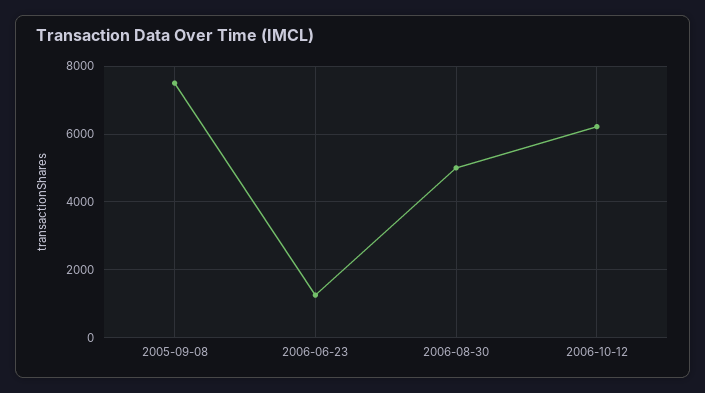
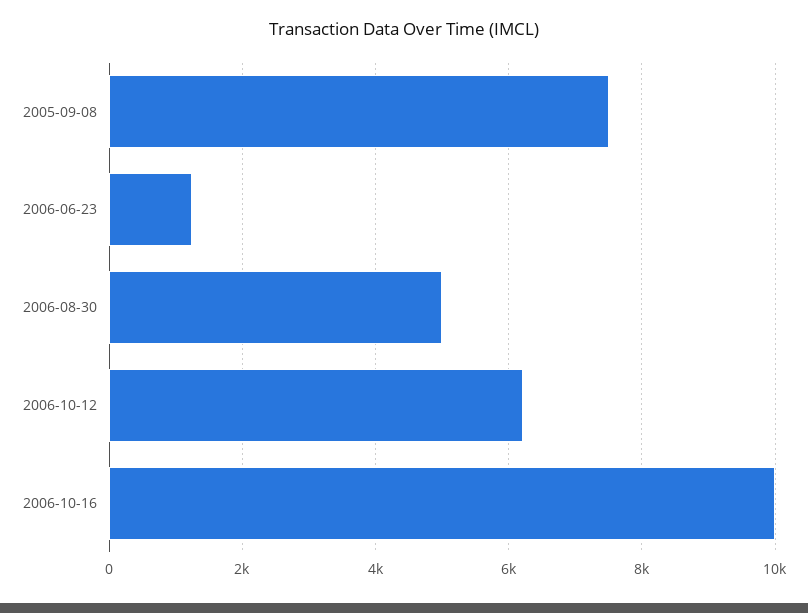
2006-10-16: none -> 10000

